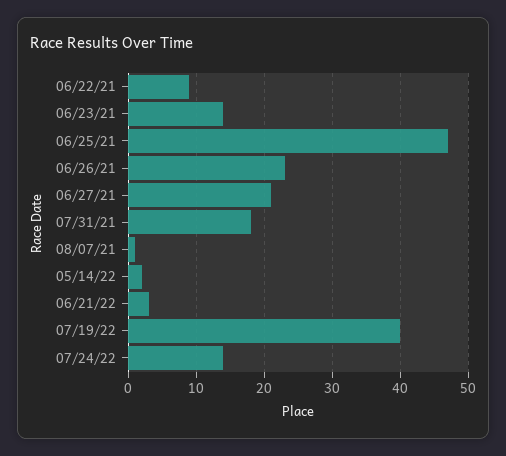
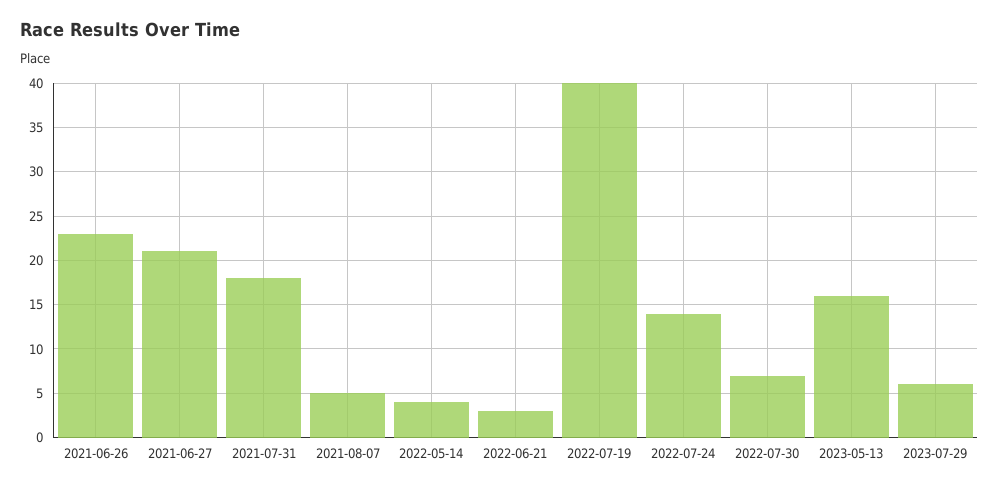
06/22/21: 9 -> none
06/23/21: 14 -> none
06/25/21: 47 -> none
08/07/21: 1 -> 5
05/14/22: 2 -> 4
2022-07-30: none -> 7
2023-05-13: none -> 16
2023-07-29: none -> 6

